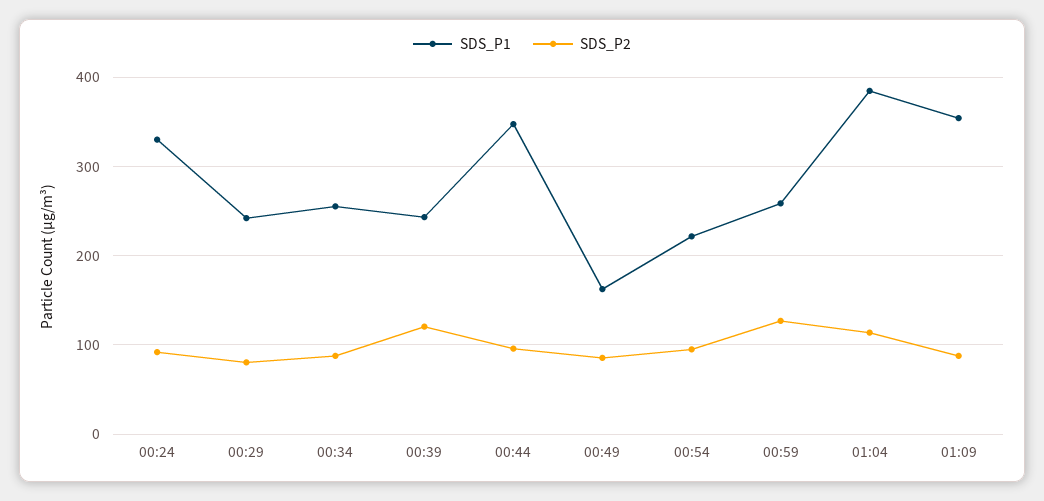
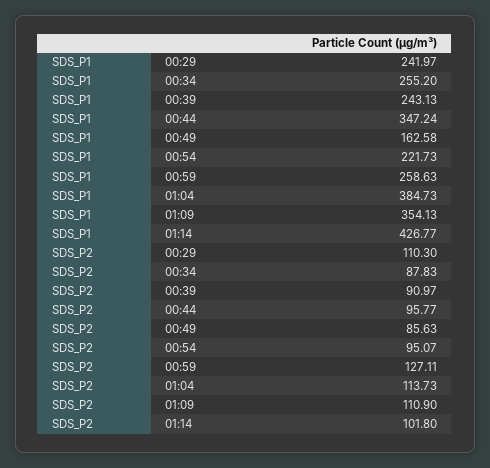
SDS_P1, 00:24: 330 -> none
SDS_P2, 00:24: 90 -> none
SDS_P2, 00:29: 80 -> 110.3
SDS_P2, 00:39: 120 -> 90.97
SDS_P2, 01:09: 90 -> 110.9
SDS_P1, 01:14: none -> 426.77
SDS_P2, 01:14: none -> 101.8

